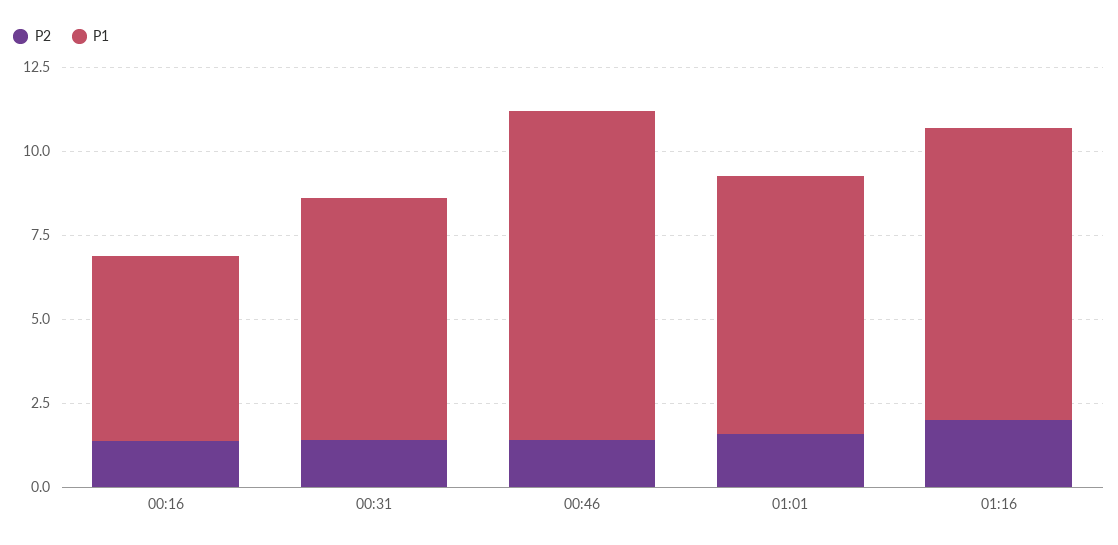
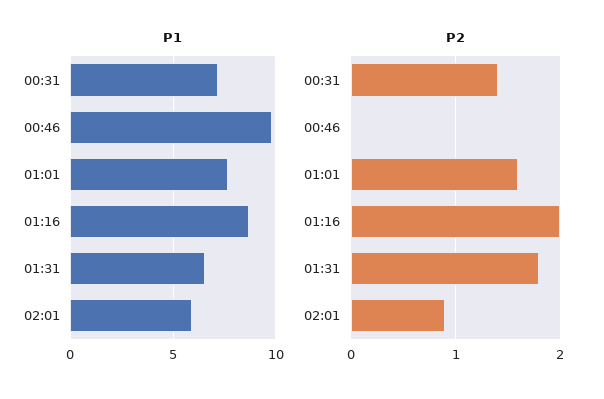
P2, 00:16: 1.5 -> none
P1, 00:16: 5.5 -> none
P2, 00:46: 1.5 -> 0
P1, 01:31: none -> 6.5
P1, 02:01: none -> 6
P2, 01:31: none -> 1.8
P2, 02:01: none -> 0.9

